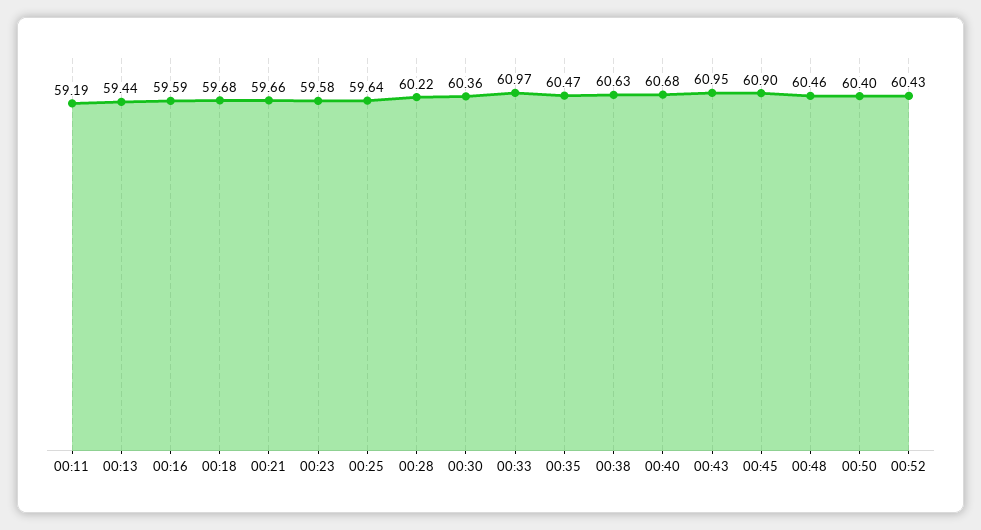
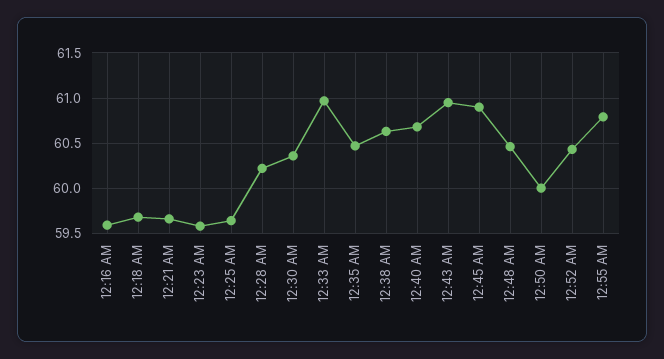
00:11: 59.19 -> none
00:13: 59.44 -> none
00:50: 60.4 -> 60
12:55 AM: none -> 60.8

